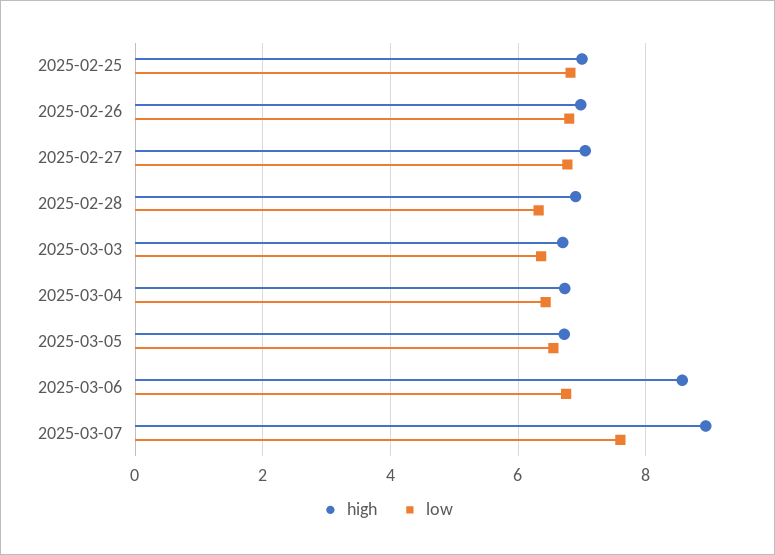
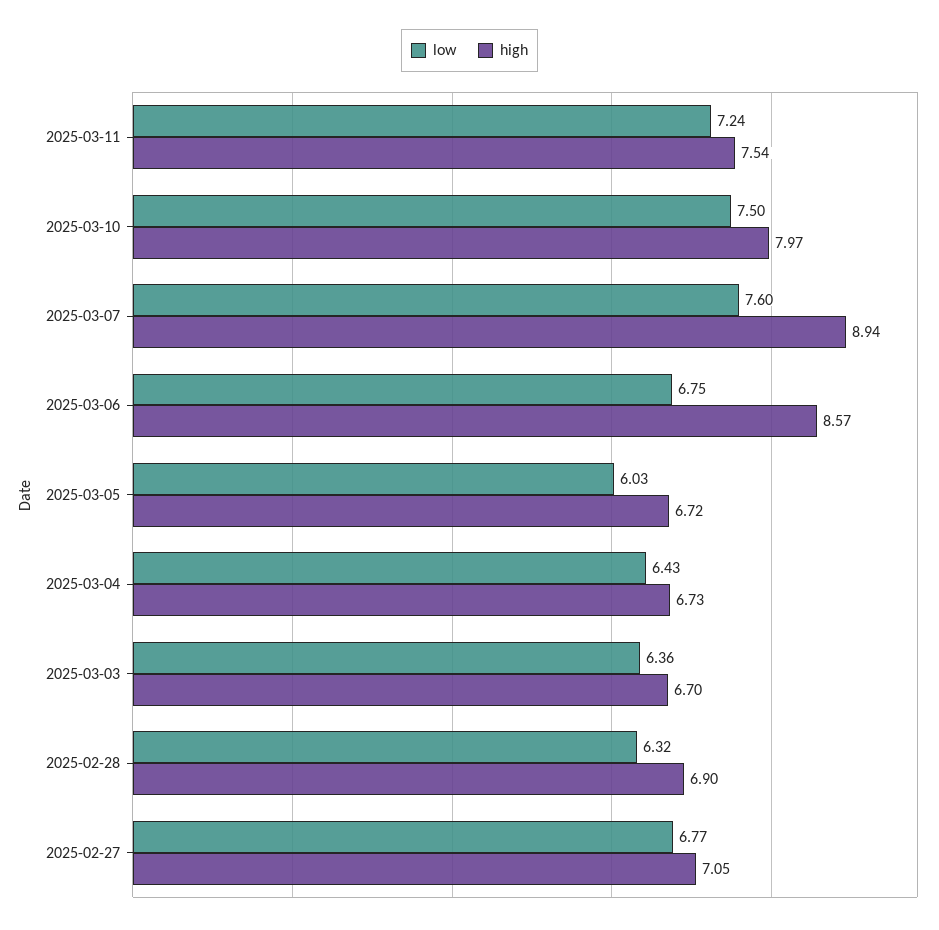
high, 2025-02-25: 7 -> none
low, 2025-02-25: 6.8 -> none
high, 2025-02-26: 7 -> none
low, 2025-02-26: 6.8 -> none
low, 2025-03-05: 6.6 -> 6.03
low, 2025-03-11: none -> 7.24
high, 2025-03-11: none -> 7.54
low, 2025-03-10: none -> 7.5
high, 2025-03-10: none -> 7.97

